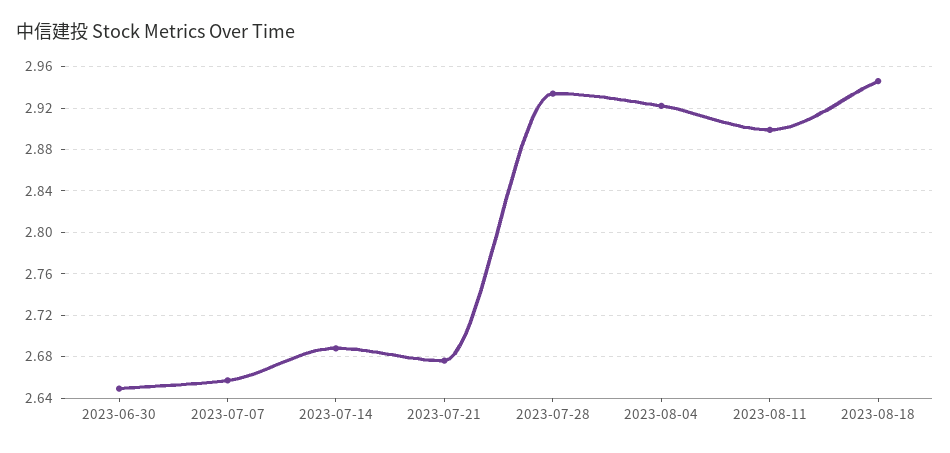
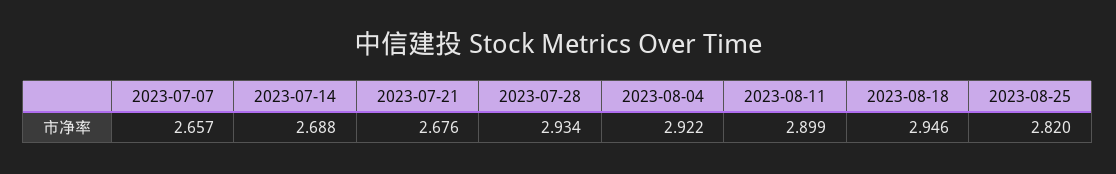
2023-06-30: 2.65 -> none
2023-08-25: none -> 2.82

